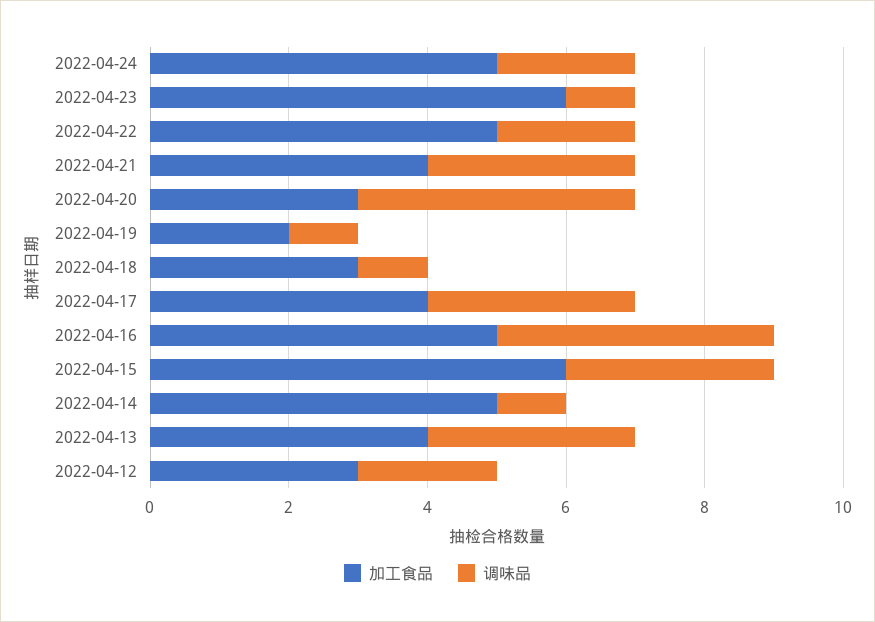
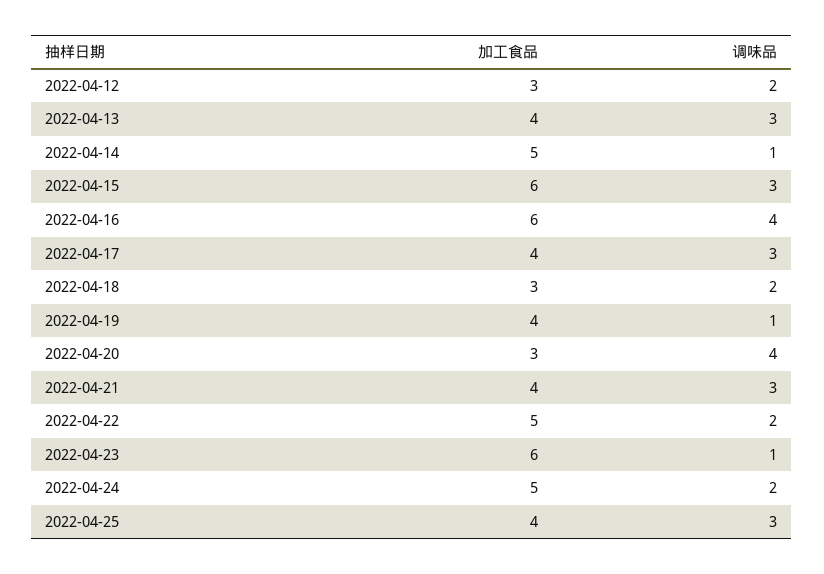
加工食品, 2022-04-19: 2 -> 4
调味品, 2022-04-18: 1 -> 2
加工食品, 2022-04-16: 5 -> 6
加工食品, 2022-04-25: none -> 4
调味品, 2022-04-25: none -> 3

